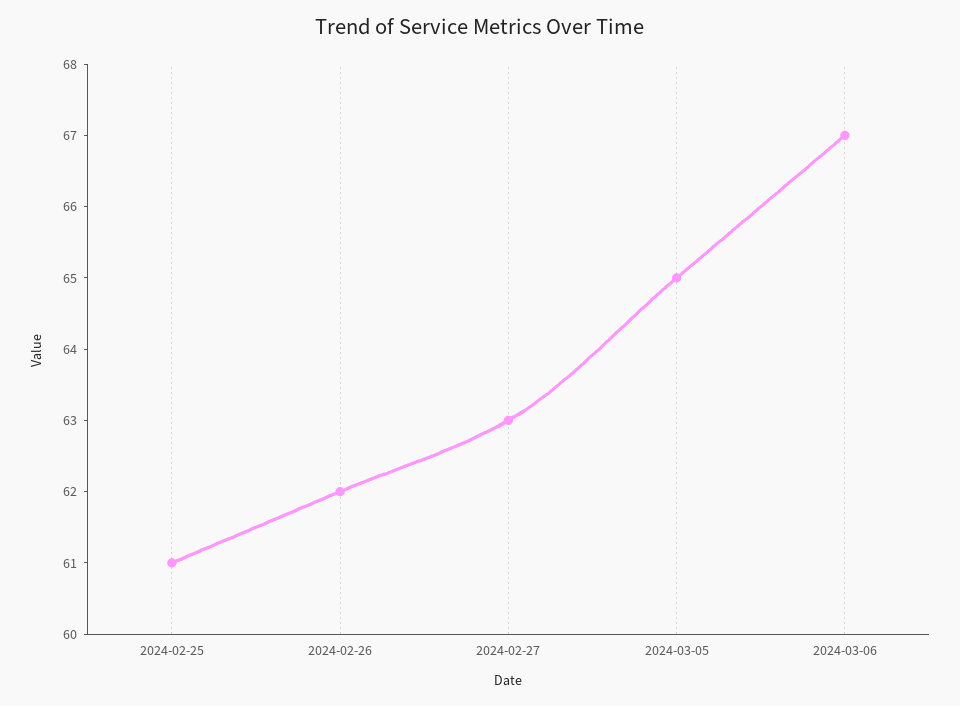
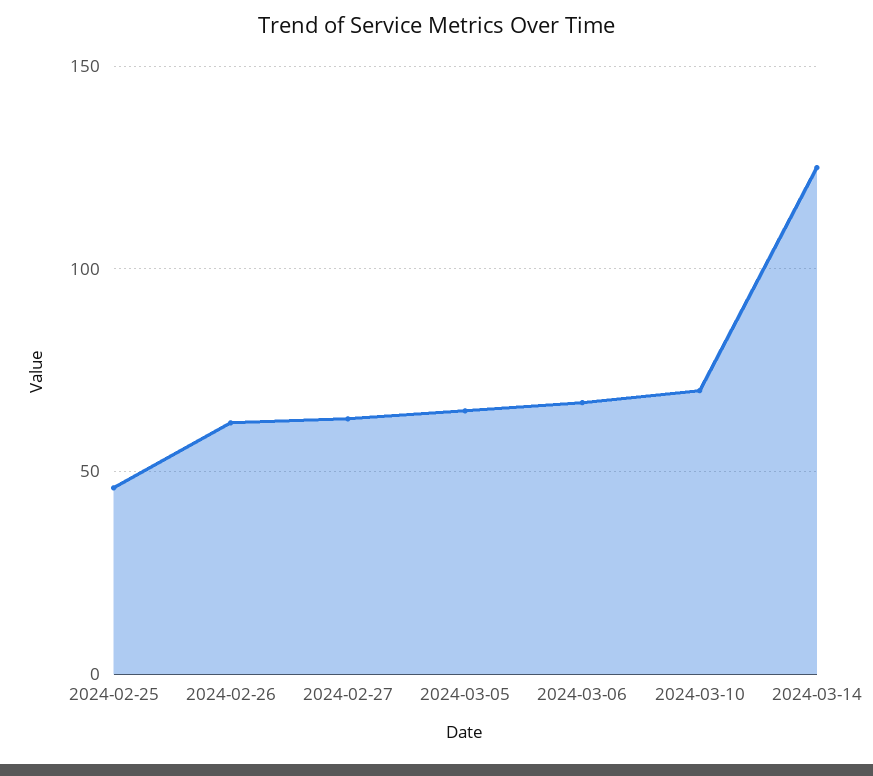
2024-02-25: 61 -> 45
2024-03-10: none -> 70
2024-03-14: none -> 125

